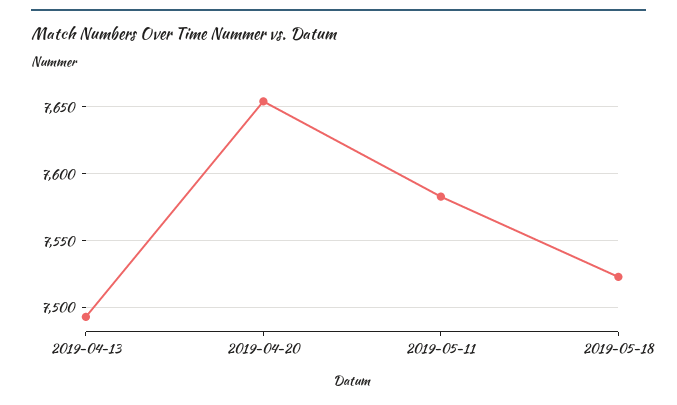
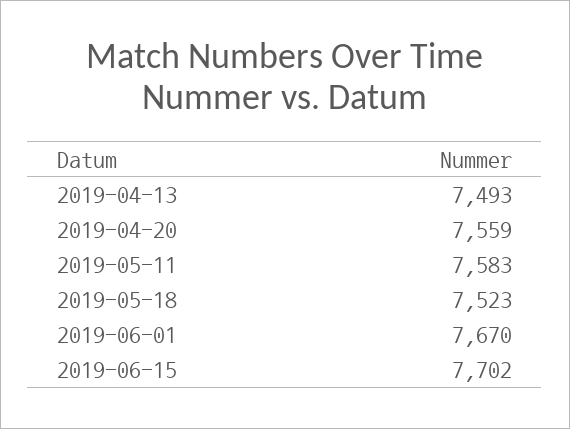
2019-04-20: 7655 -> 7559
2019-06-01: none -> 7670
2019-06-15: none -> 7702

